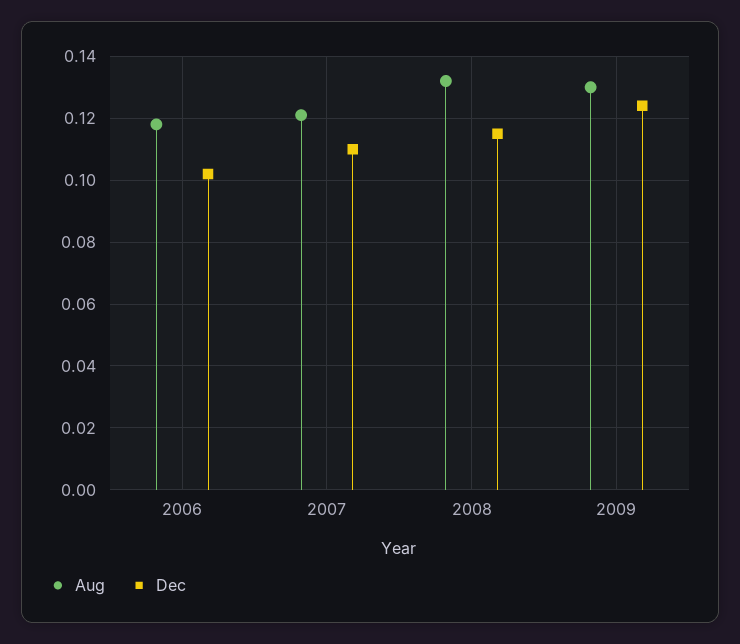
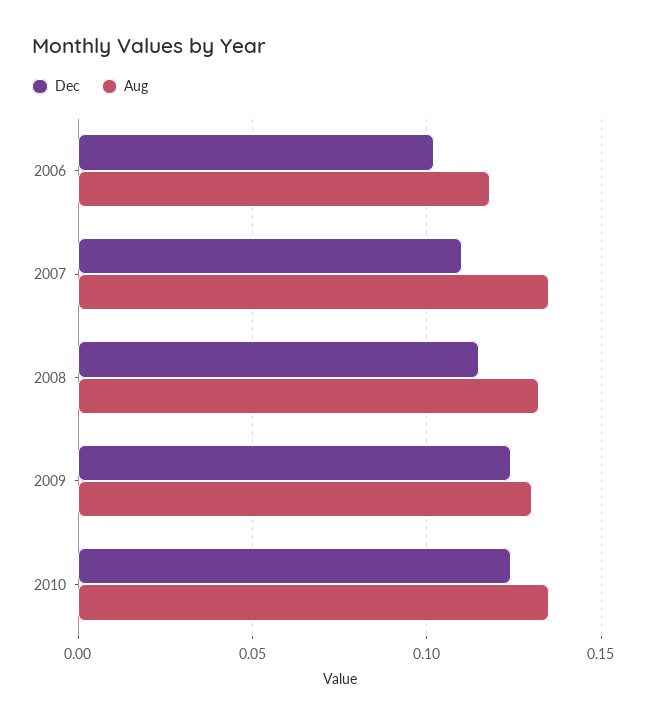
Aug, 2007: 0.12 -> 0.135
Dec, 2010: none -> 0.125
Aug, 2010: none -> 0.135

